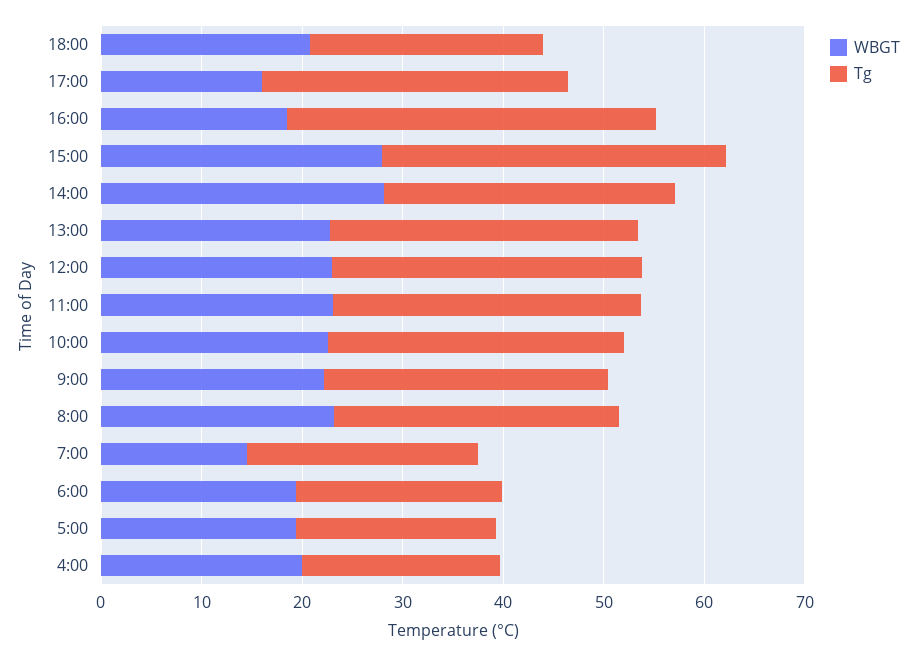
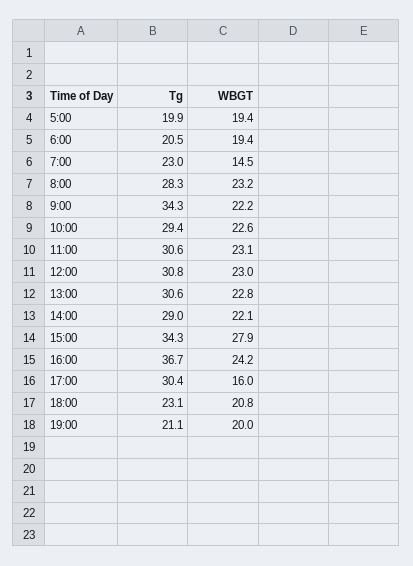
WBGT, 16:00: 18 -> 24.2
WBGT, 14:00: 28 -> 22.1
Tg, 9:00: 28 -> 34.3
WBGT, 4:00: 20 -> none
Tg, 4:00: 20 -> none
Tg, 19:00: none -> 21.1
WBGT, 19:00: none -> 20

